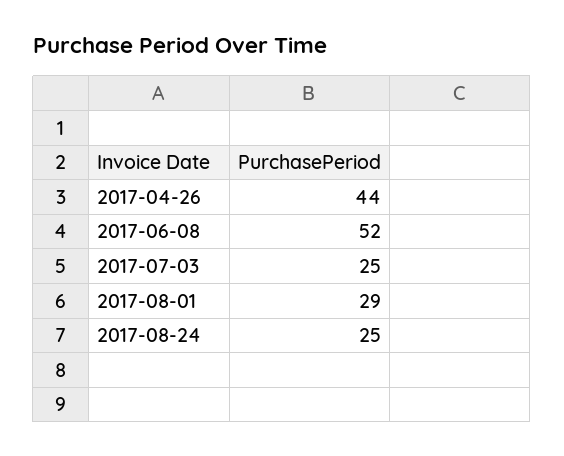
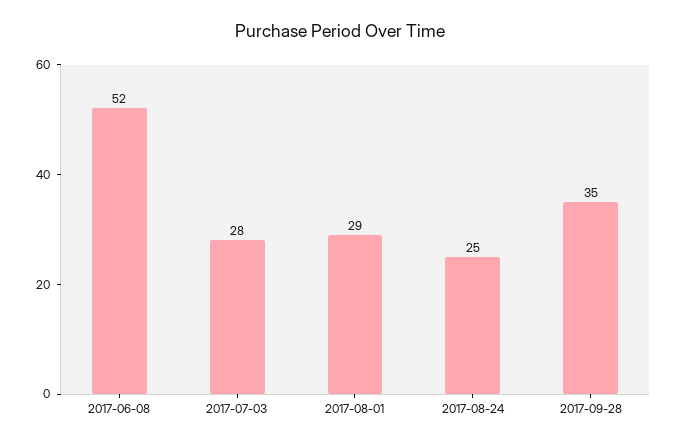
2017-04-26: 44 -> none
2017-07-03: 25 -> 28
2017-09-28: none -> 35

